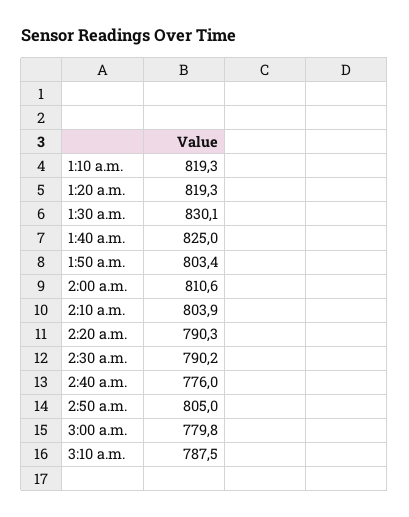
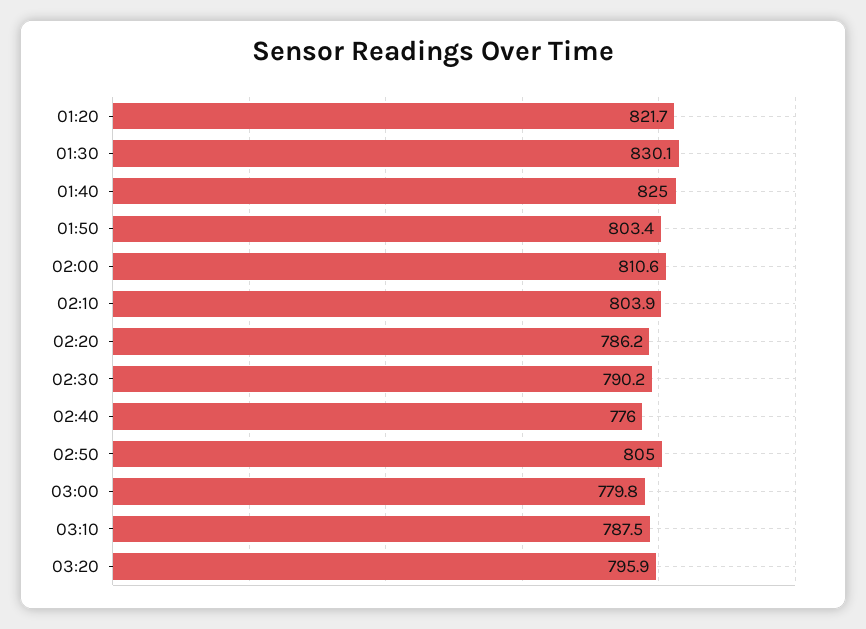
1:10 a.m.: 819.3 -> none
1:20 a.m.: 819.3 -> 821.7
2:20 a.m.: 790.3 -> 786.2
03:20: none -> 795.9

